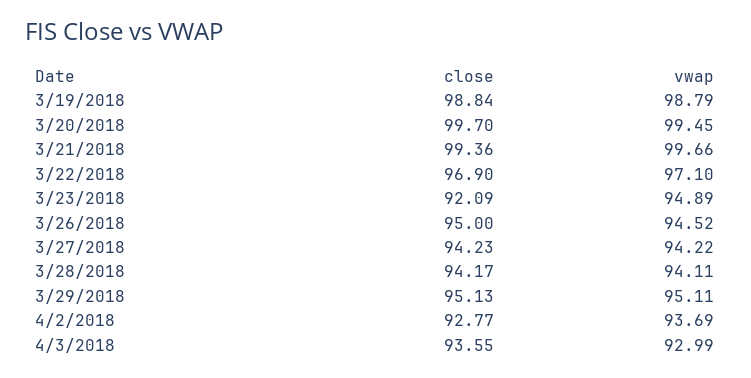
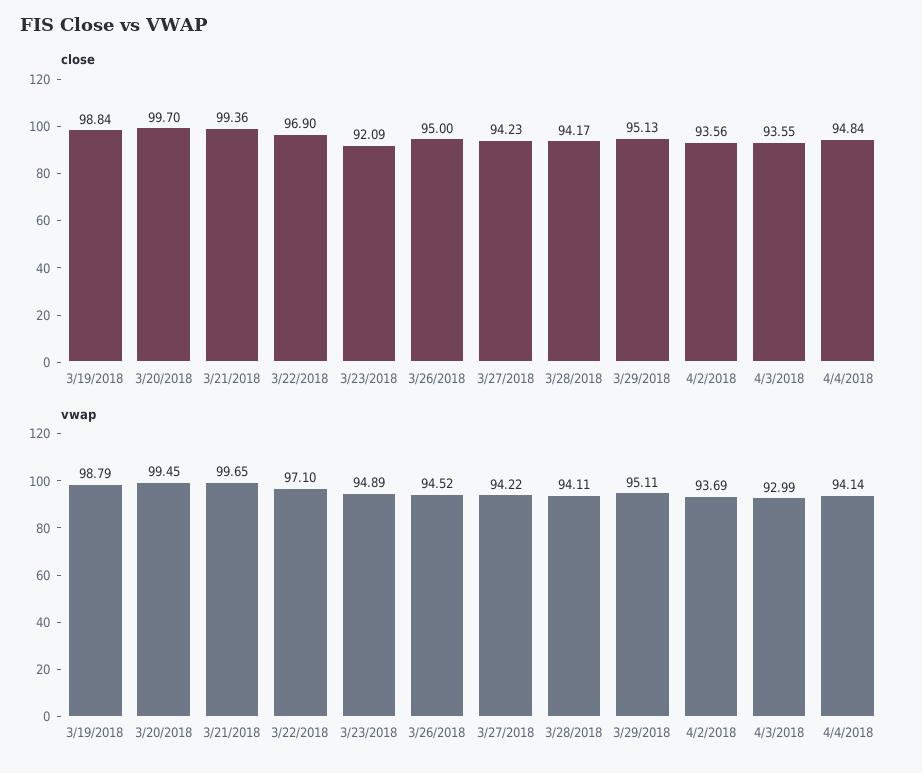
vwap, 3/21/2018: 99.66 -> 99.65
close, 4/2/2018: 92.77 -> 93.56
close, 4/4/2018: none -> 94.84
vwap, 4/4/2018: none -> 94.14

